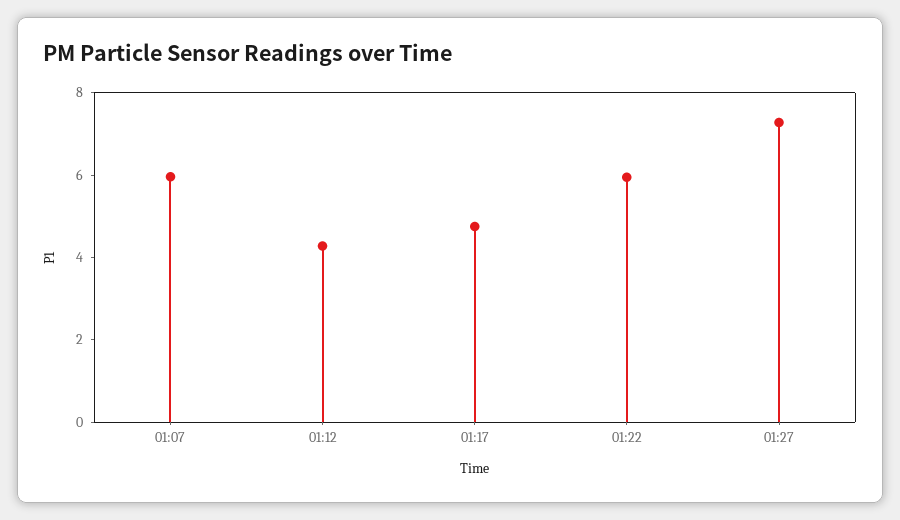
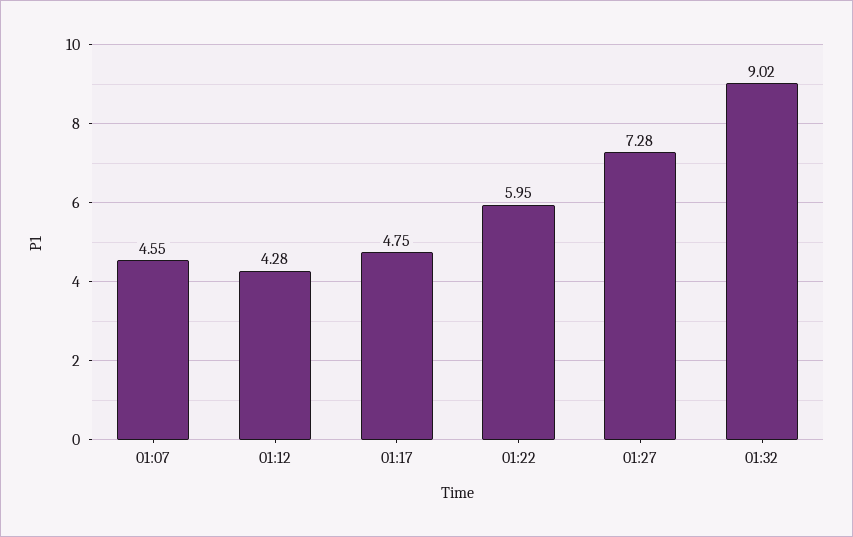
01:07: 6 -> 4.55
01:32: none -> 9.02

